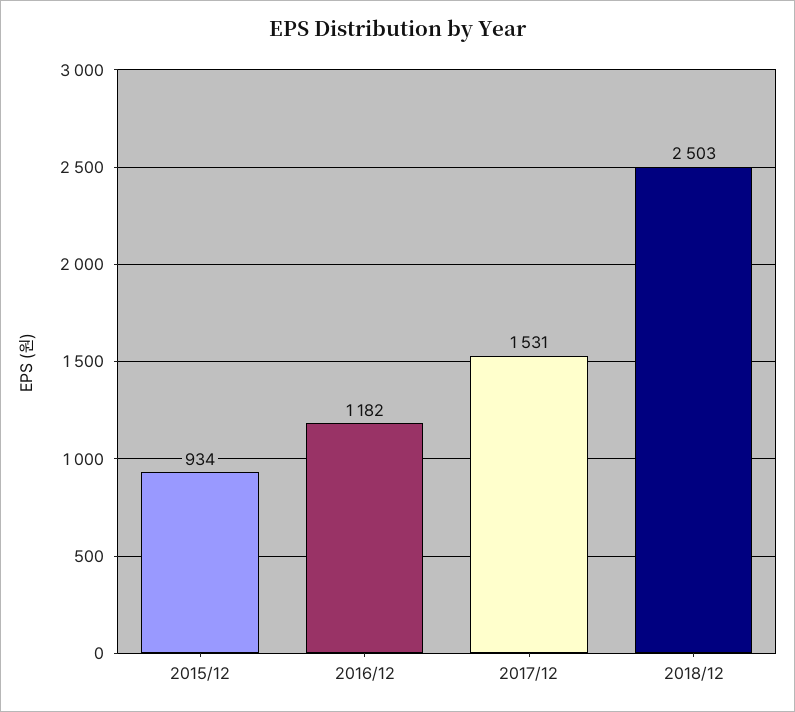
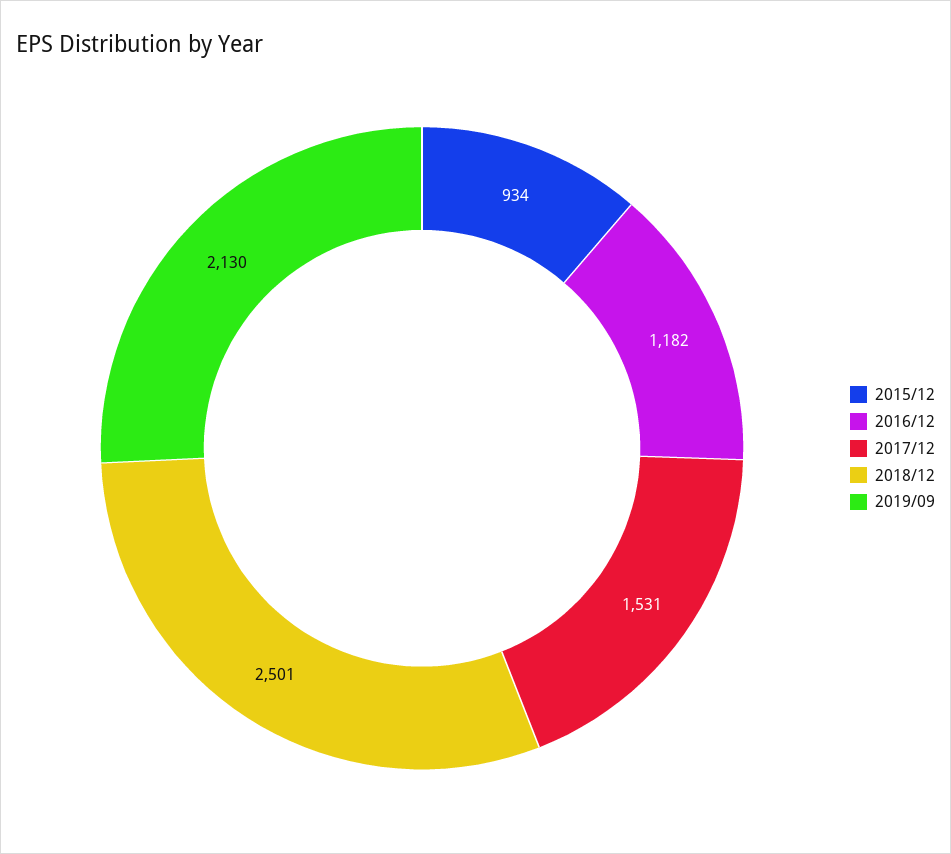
2018/12: 2503 -> 2501
2019/09: none -> 2130

